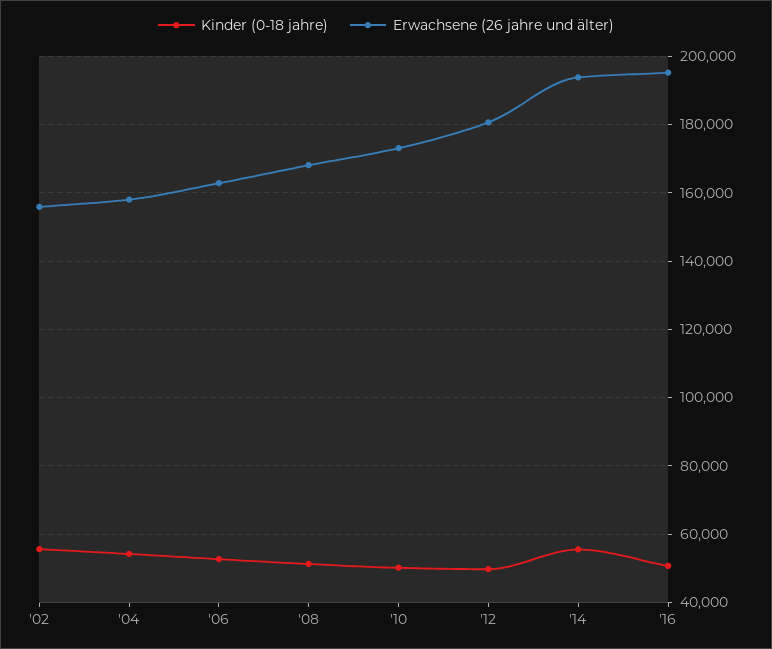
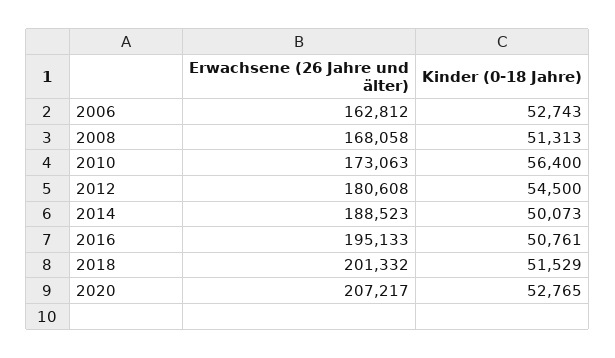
Kinder (0-18 jahre), '02: 56000 -> none
Erwachsene (26 jahre und älter), '02: 156000 -> none
Kinder (0-18 jahre), '04: 54000 -> none
Erwachsene (26 jahre und älter), '04: 158000 -> none
Kinder (0-18 jahre), '10: 50000 -> 56400
Kinder (0-18 jahre), '12: 50000 -> 54500
Kinder (0-18 jahre), '14: 56000 -> 50073
Erwachsene (26 jahre und älter), '14: 194000 -> 188523
Erwachsene (26 jahre und älter), 2018: none -> 201332
Kinder (0-18 jahre), 2018: none -> 51529
Erwachsene (26 jahre und älter), 2020: none -> 207217
Kinder (0-18 jahre), 2020: none -> 52765

